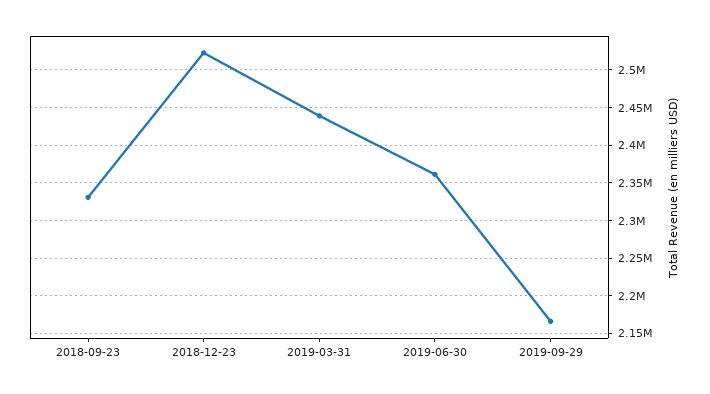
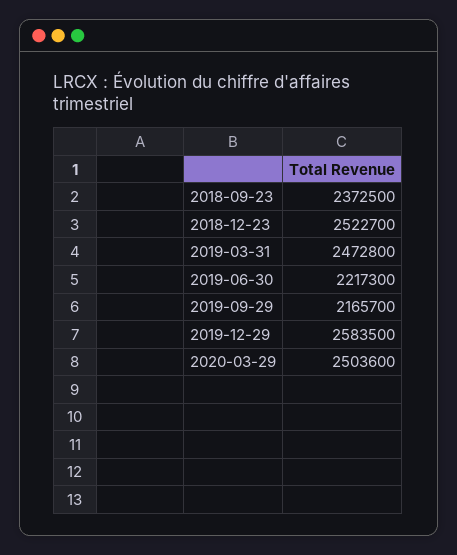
2018-09-23: 2330000 -> 2372500
2019-03-31: 2440000 -> 2472800
2019-06-30: 2360000 -> 2217300
2019-12-29: none -> 2583500
2020-03-29: none -> 2503600

